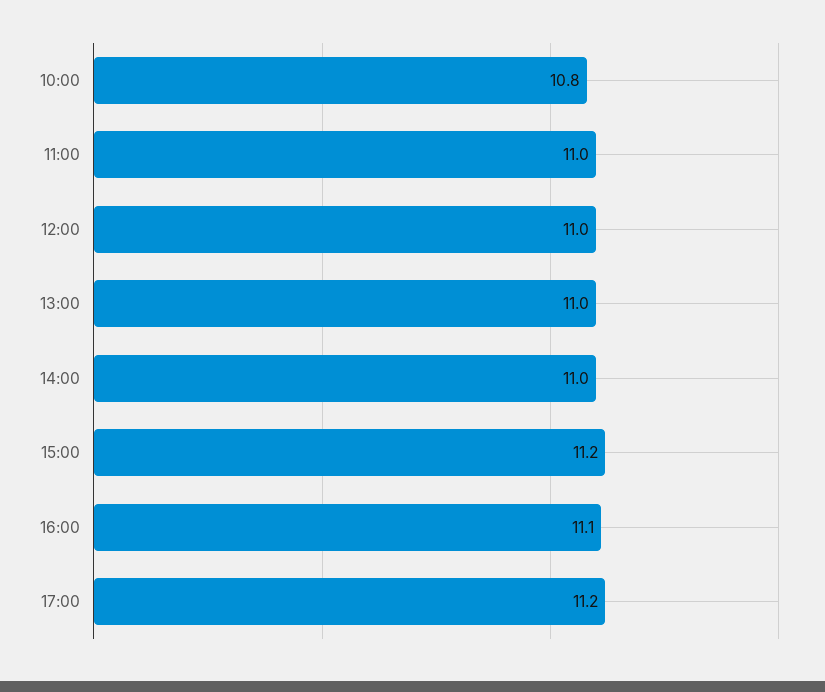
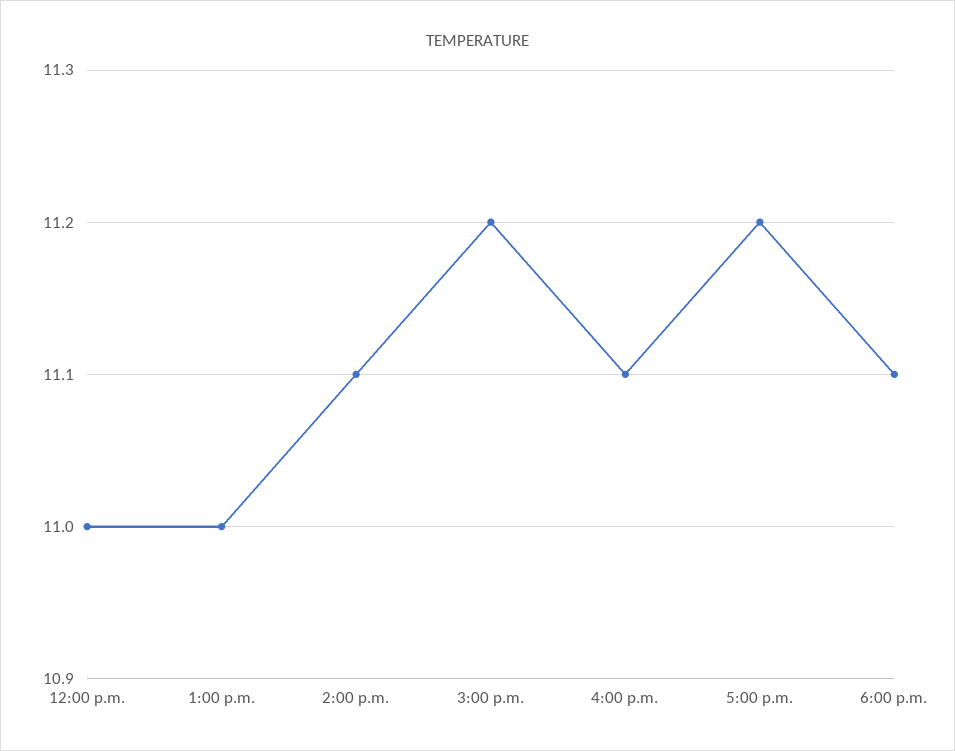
10:00: 10.8 -> none
11:00: 11 -> none
14:00: 11 -> 11.1
6:00 p.m.: none -> 11.1

